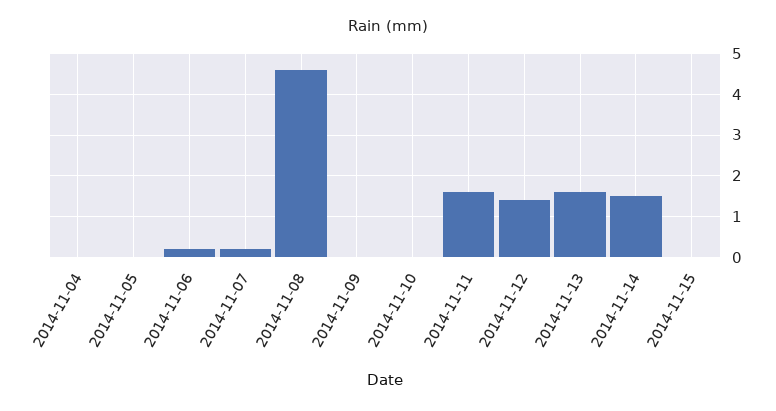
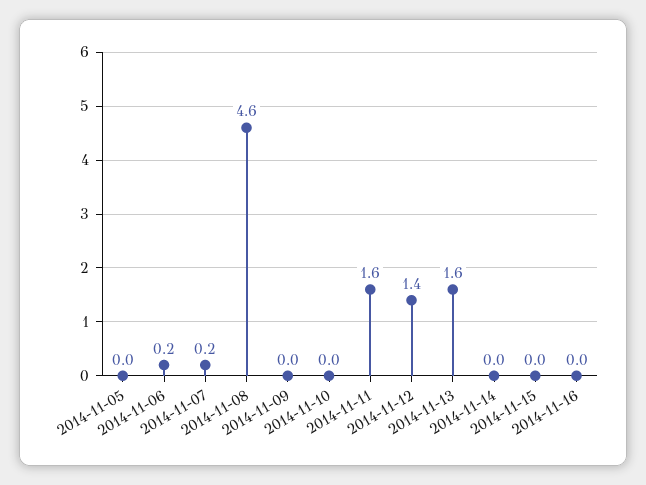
2014-11-04: 0 -> none
2014-11-14: 1.5 -> 0
2014-11-16: none -> 0

